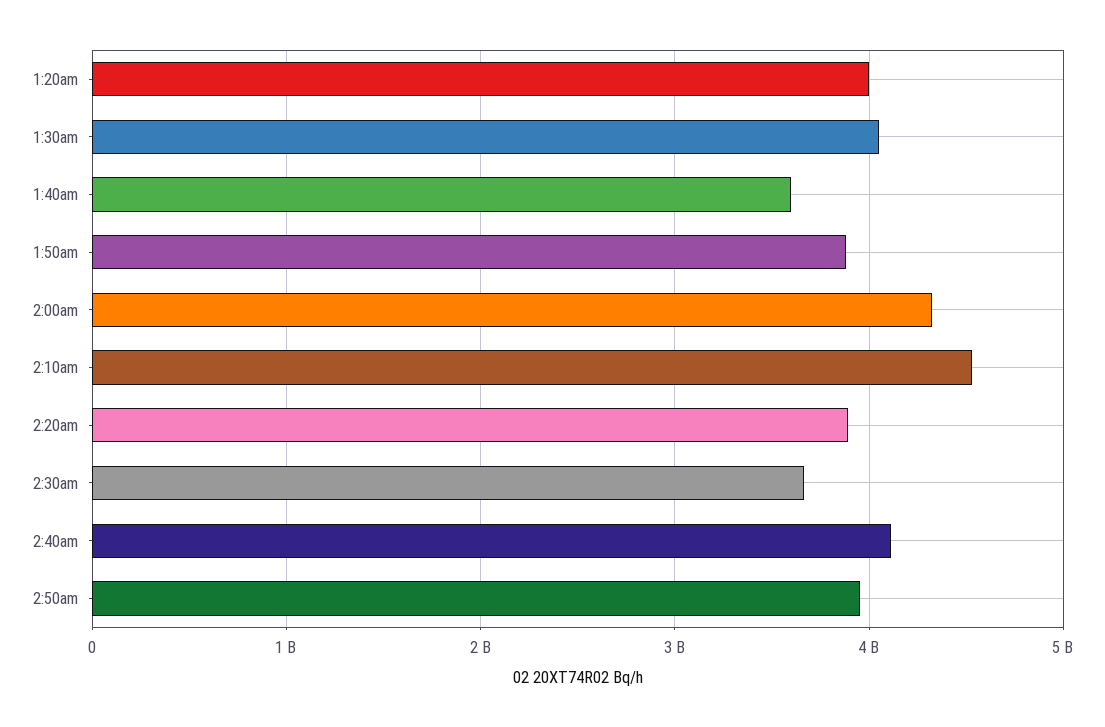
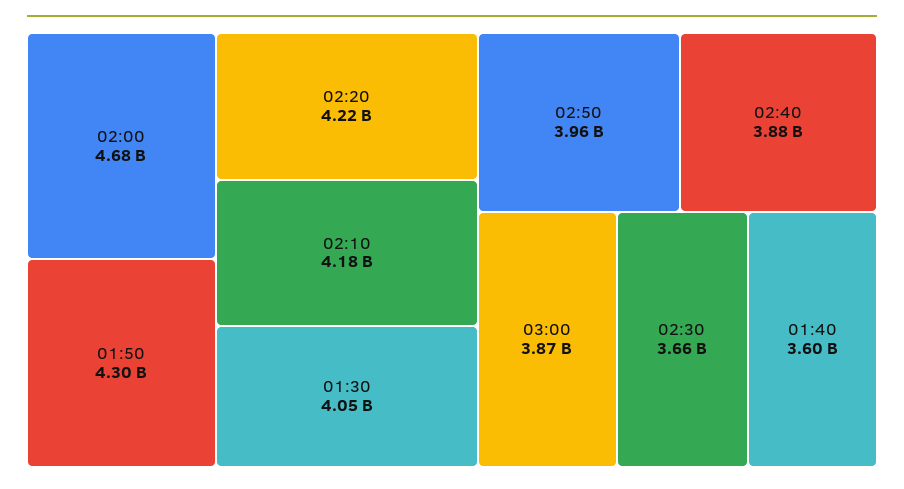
1:20am: 4000000000 -> none
1:50am: 3900000000 -> 4300000000
2:00am: 4300000000 -> 4680000000
2:10am: 4500000000 -> 4180000000
2:20am: 3900000000 -> 4220000000
2:40am: 4100000000 -> 3880000000
03:00: none -> 3870000000

